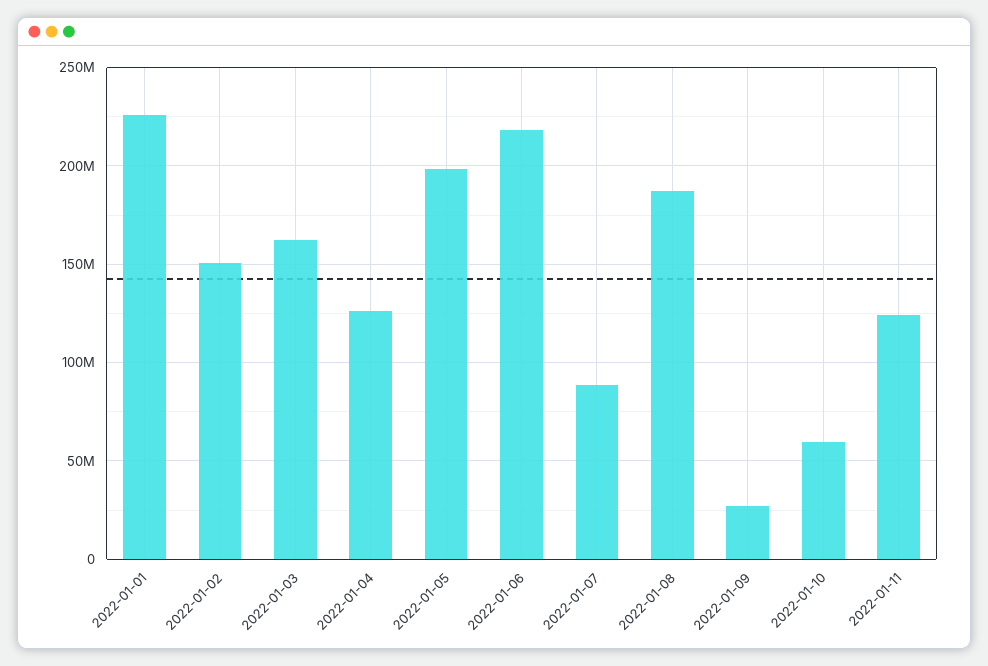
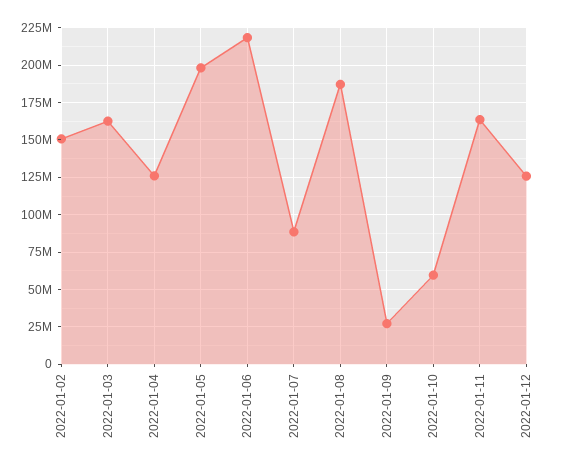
2022-01-01: 225000000 -> none
2022-01-11: 125000000 -> 165000000
2022-01-12: none -> 125000000

